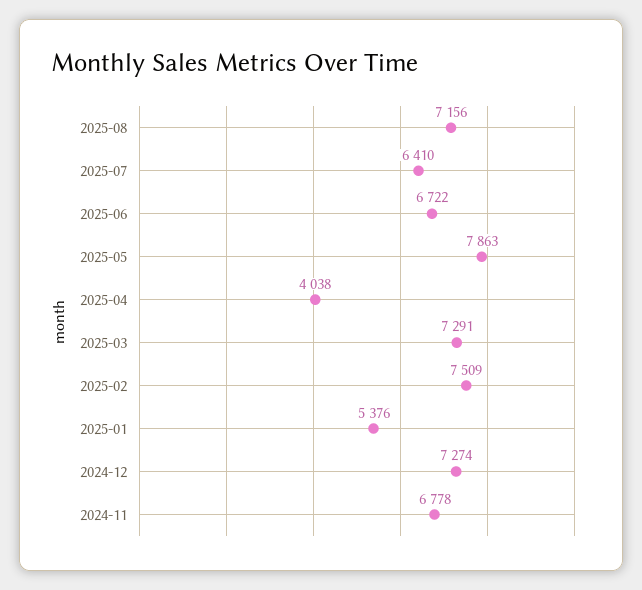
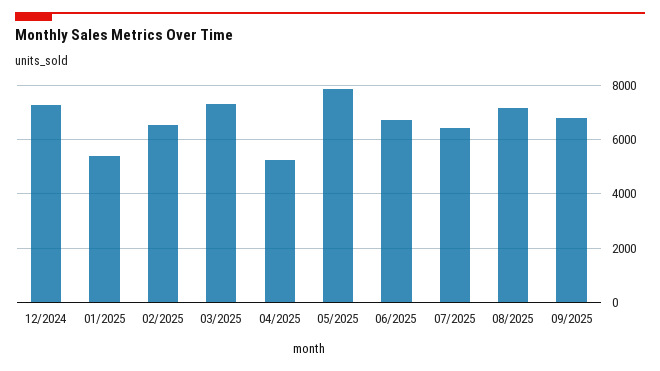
2025-04: 4038 -> 5250
2025-02: 7509 -> 6500
2024-11: 6778 -> none
09/2025: none -> 6750

